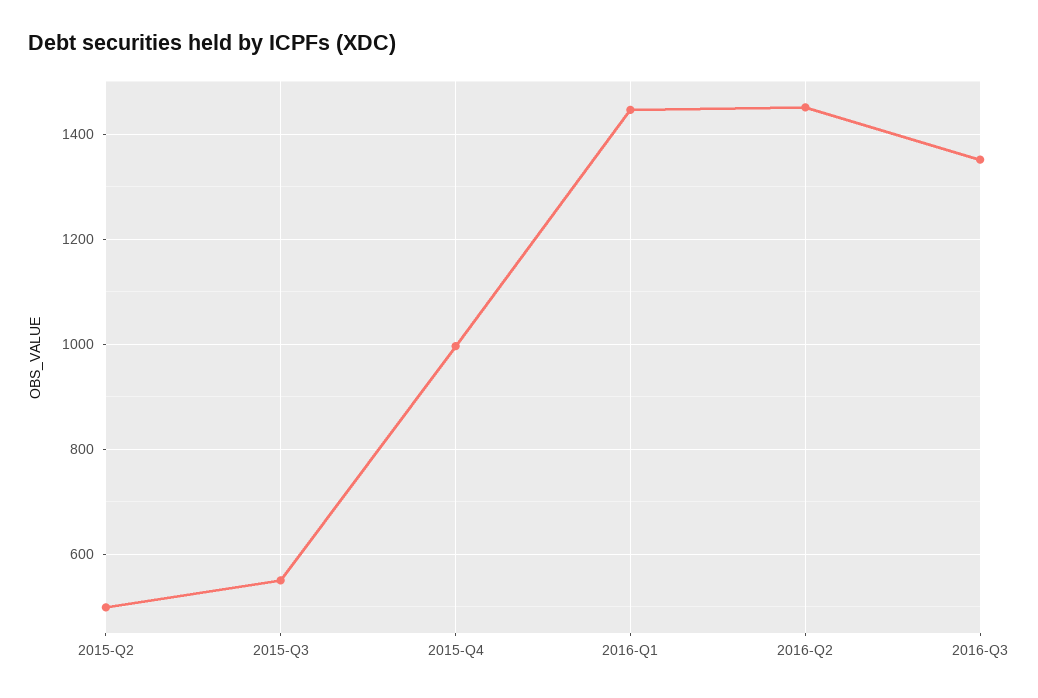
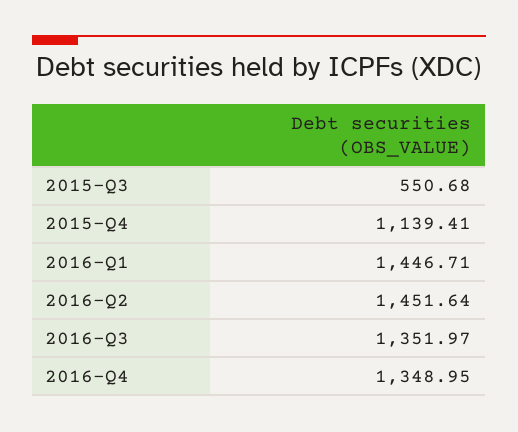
2015-Q2: 500 -> none
2015-Q4: 1000 -> 1139.41
2016-Q4: none -> 1348.95

